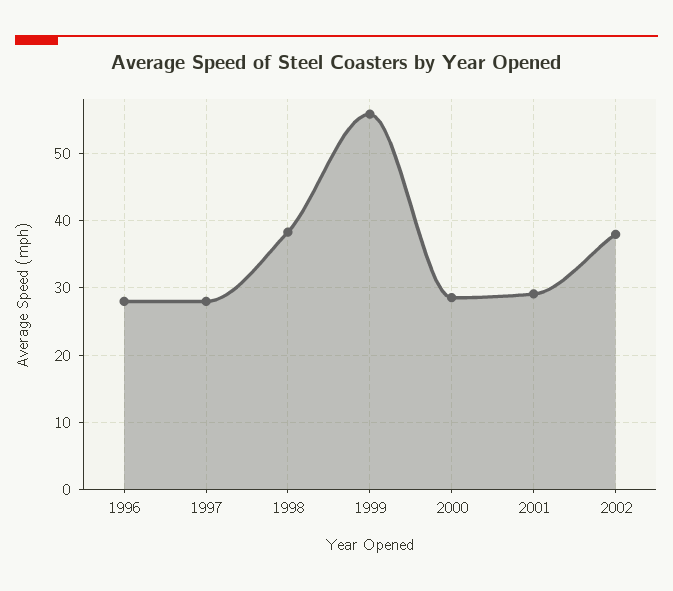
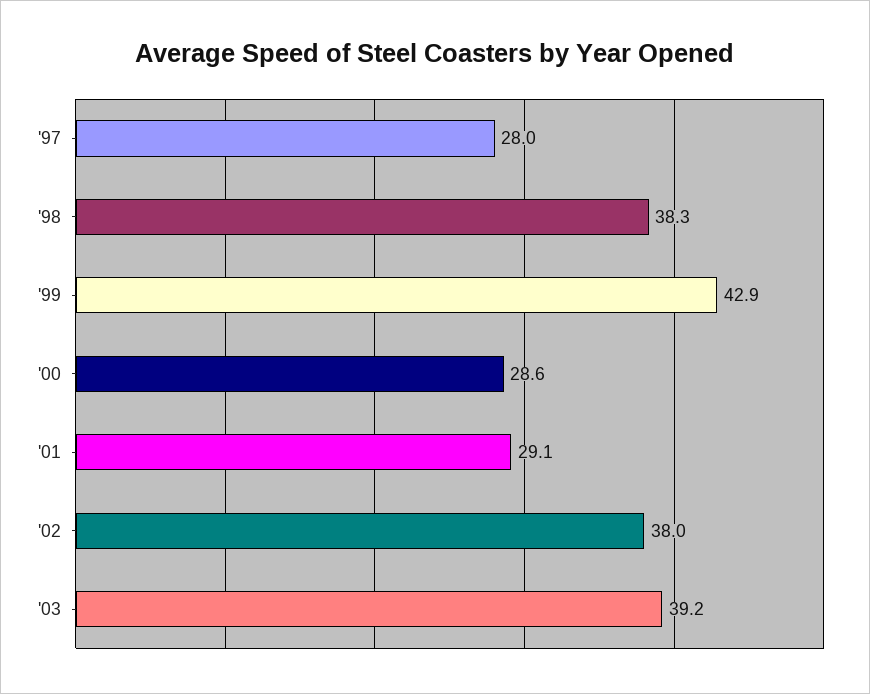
1996: 28 -> none
1999: 56 -> 42.9
'03: none -> 39.2

